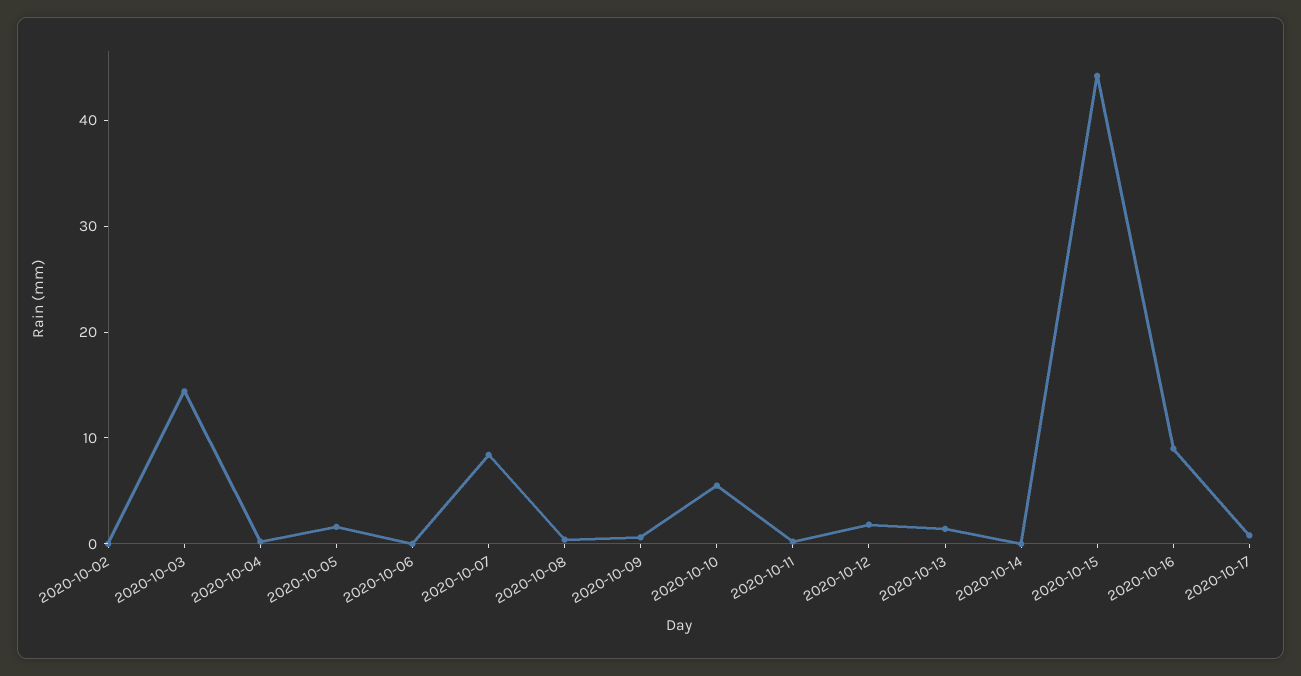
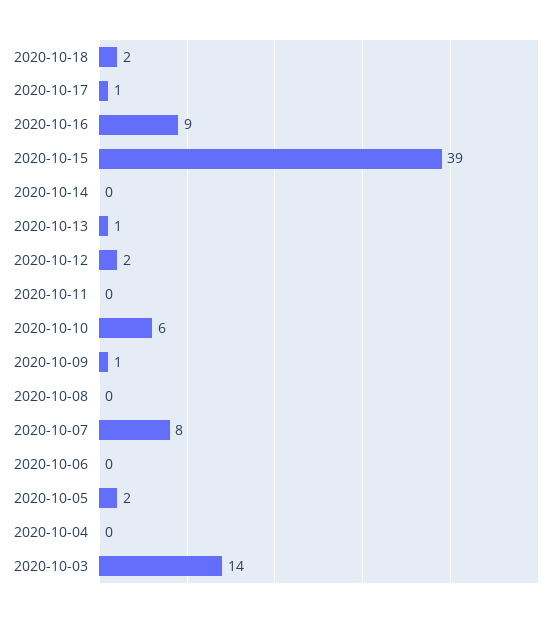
2020-10-02: 0 -> none
2020-10-15: 44 -> 39
2020-10-18: none -> 2

